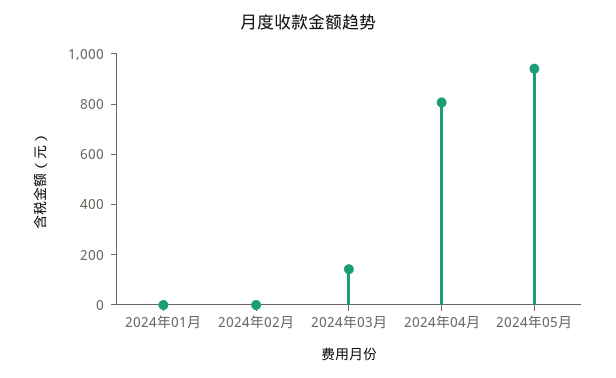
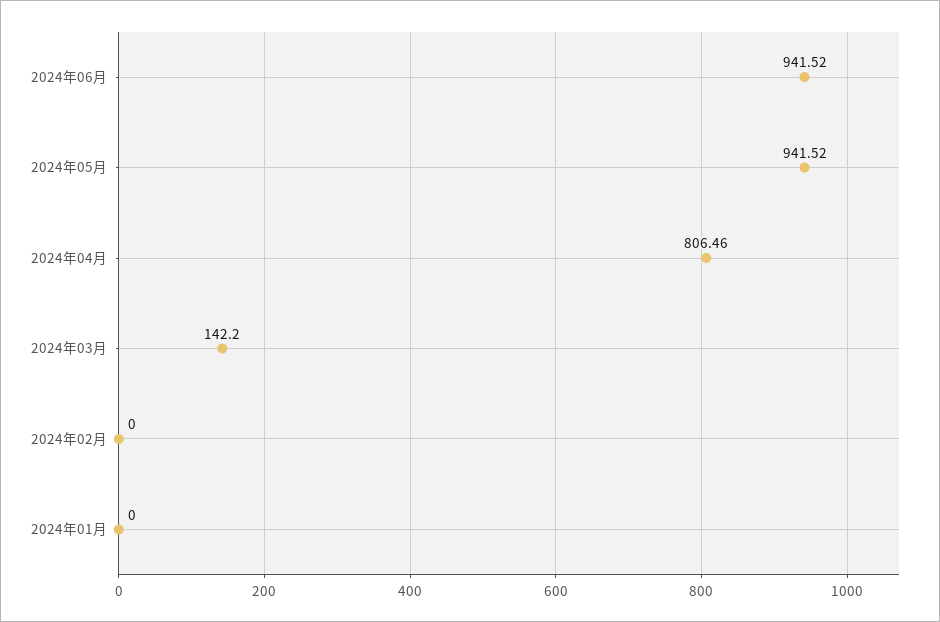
2024年06月: none -> 941.52

